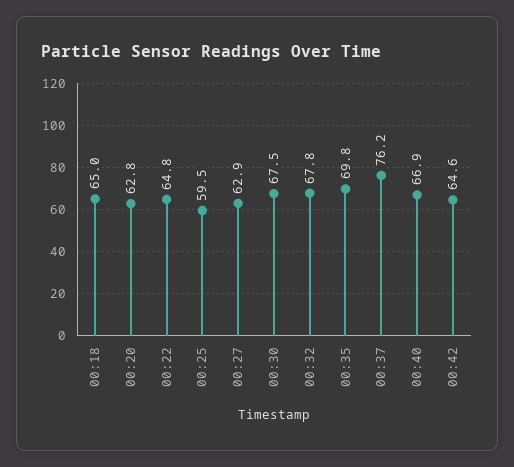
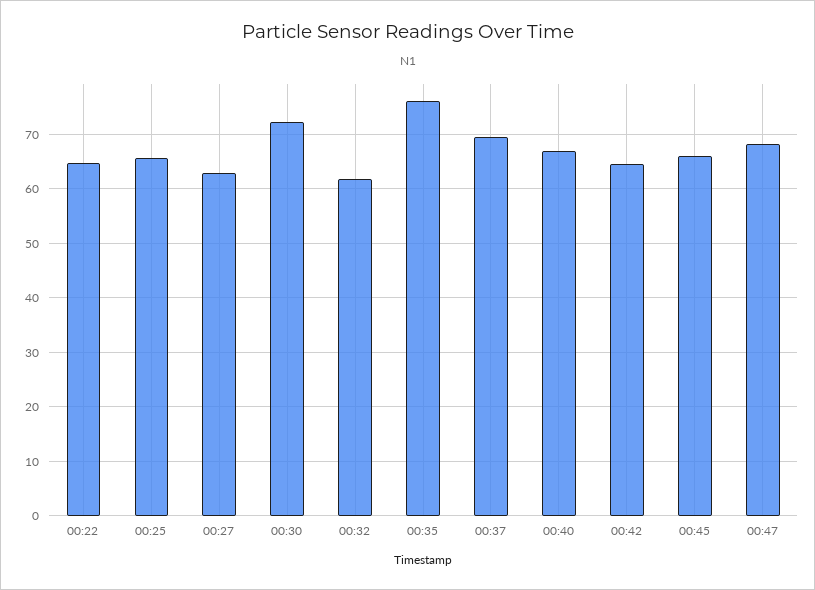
00:18: 65 -> none
00:20: 62.8 -> none
00:25: 59.5 -> 66
00:30: 67.5 -> 72
00:32: 67.8 -> 62
00:35: 69.8 -> 76
00:37: 76.2 -> 70
00:45: none -> 66
00:47: none -> 68

